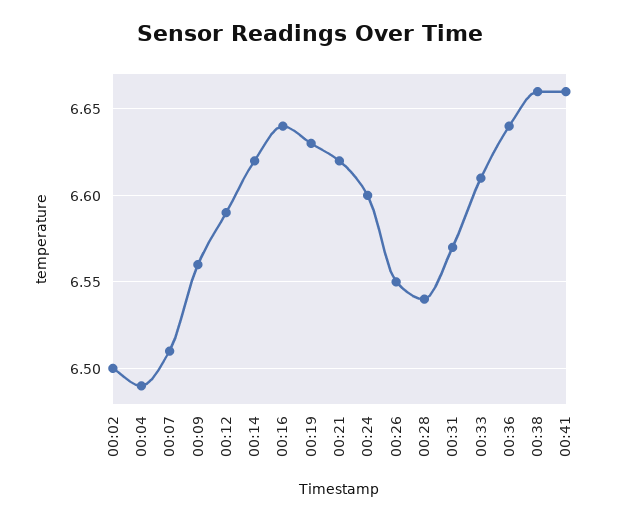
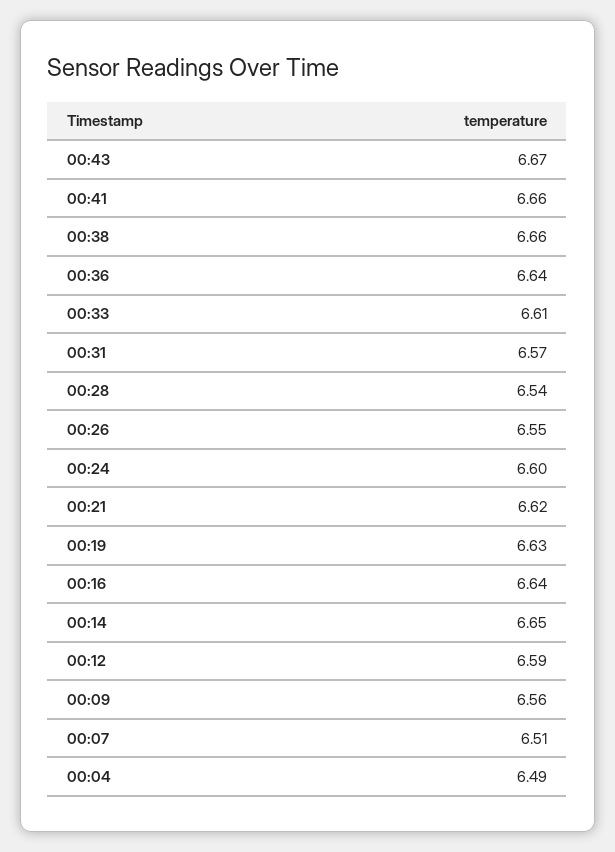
00:02: 6.5 -> none
00:14: 6.62 -> 6.65
00:43: none -> 6.67

